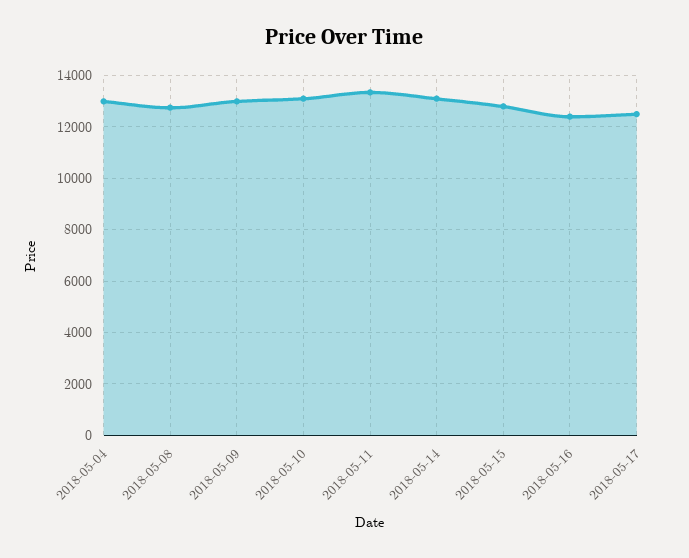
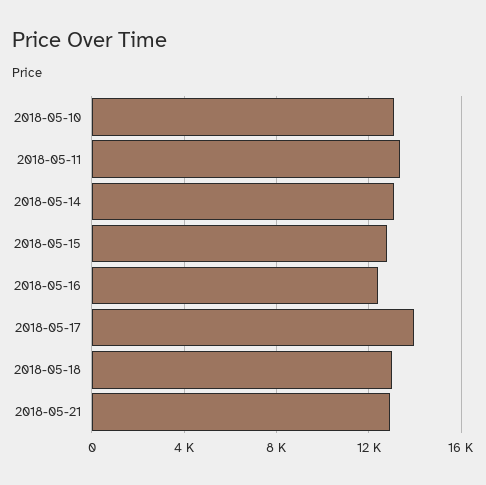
2018-05-04: 13000 -> none
2018-05-08: 12750 -> none
2018-05-09: 13000 -> none
2018-05-17: 12500 -> 14000
2018-05-18: none -> 13000
2018-05-21: none -> 13000

